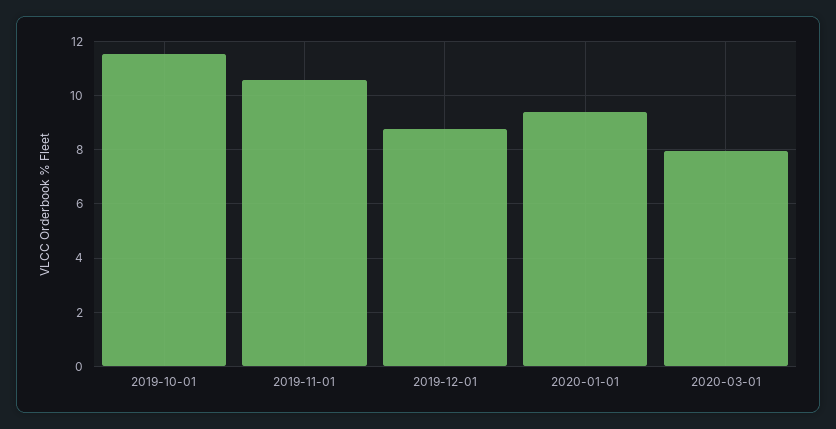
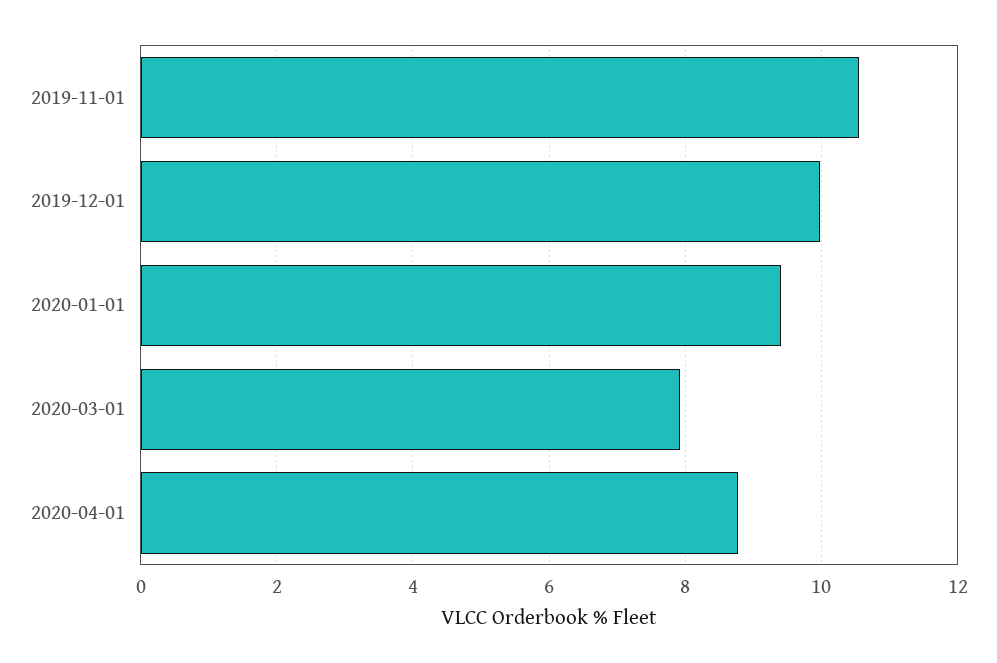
2019-10-01: 11.5 -> none
2019-12-01: 8.75 -> 10
2020-04-01: none -> 8.8

